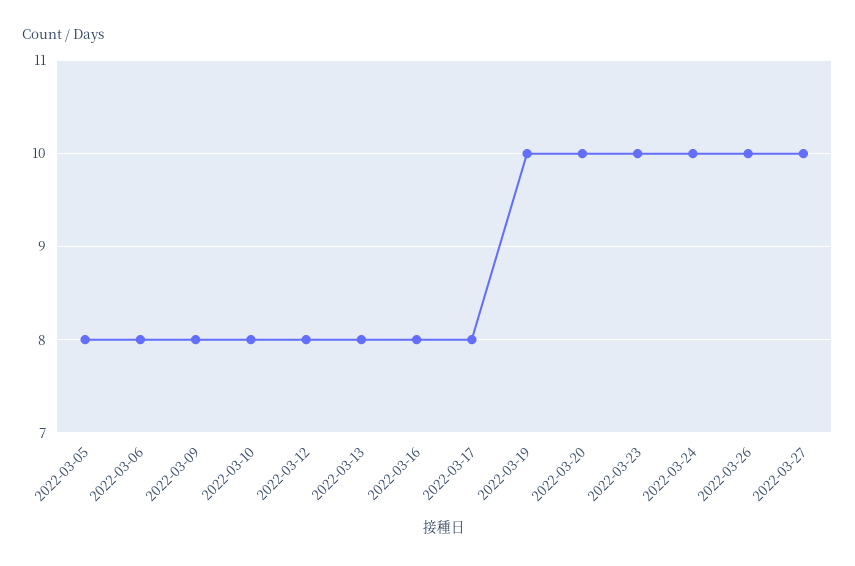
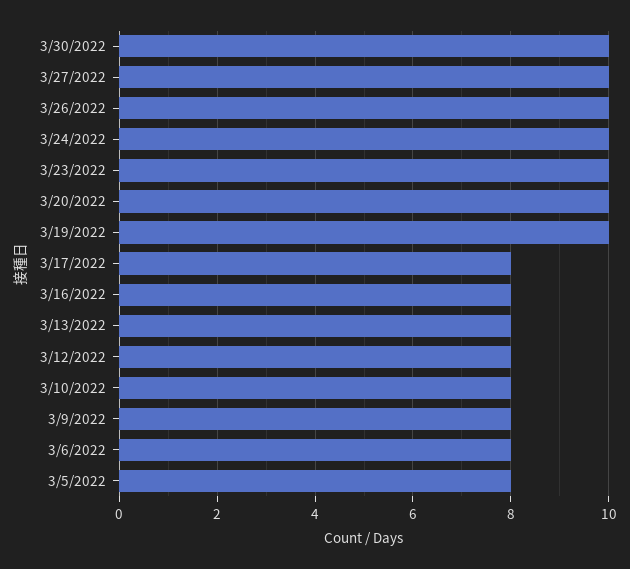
3/30/2022: none -> 10

